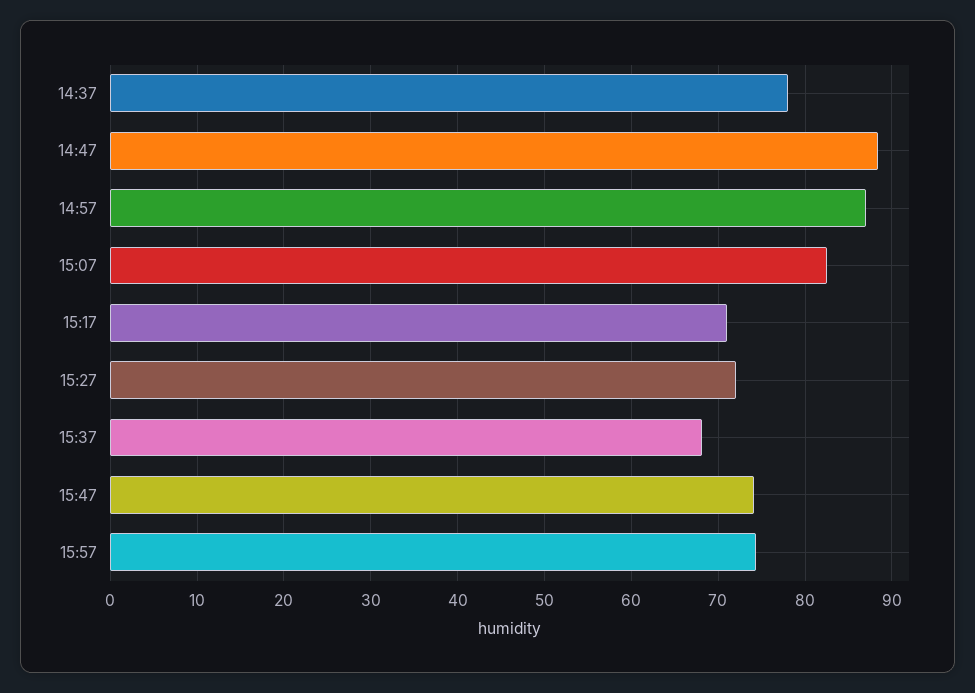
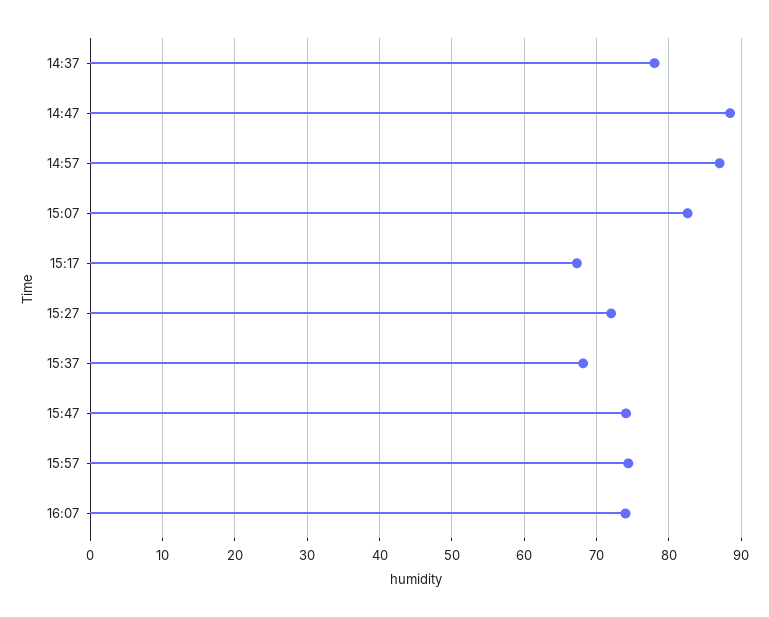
15:17: 71 -> 67
16:07: none -> 74

